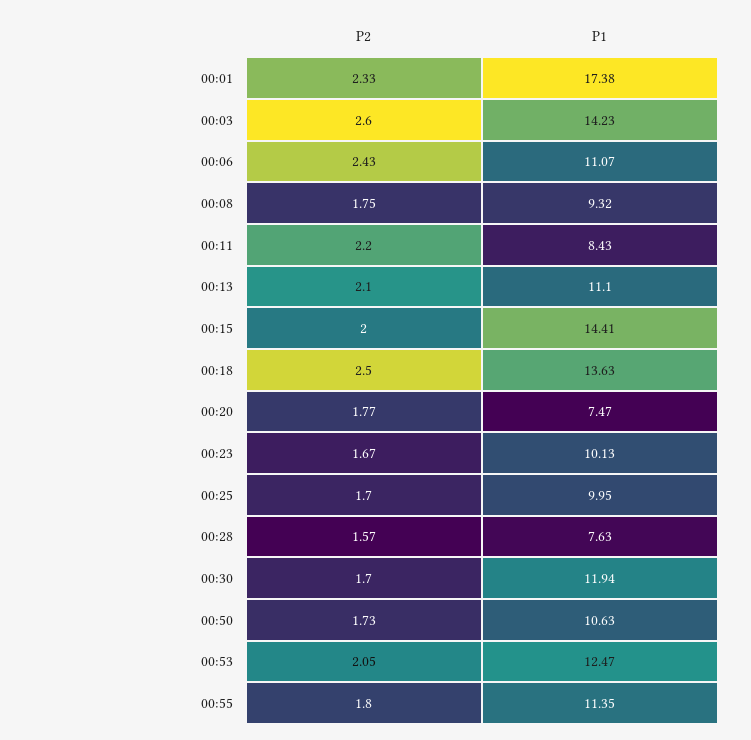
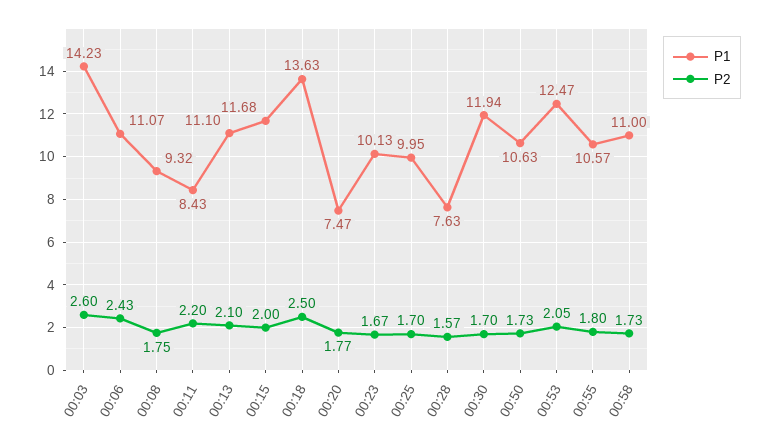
P2, 00:01: 2.33 -> none
P1, 00:01: 17.38 -> none
P1, 00:15: 14.41 -> 11.68
P1, 00:55: 11.35 -> 10.57
P1, 00:58: none -> 11
P2, 00:58: none -> 1.73

